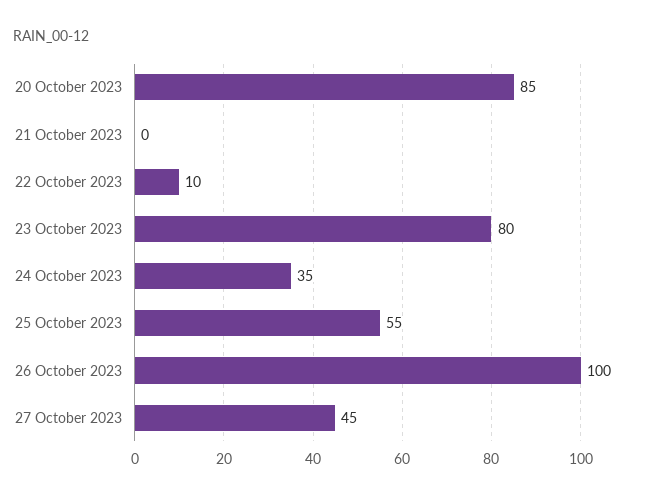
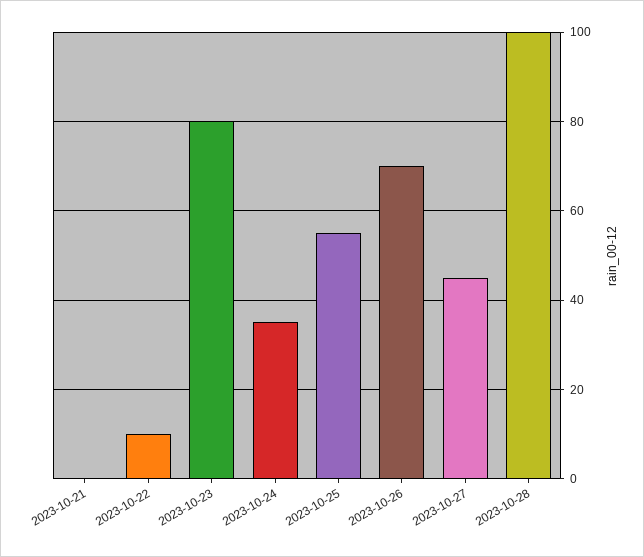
20 October 2023: 85 -> none
26 October 2023: 100 -> 70
2023-10-28: none -> 100

